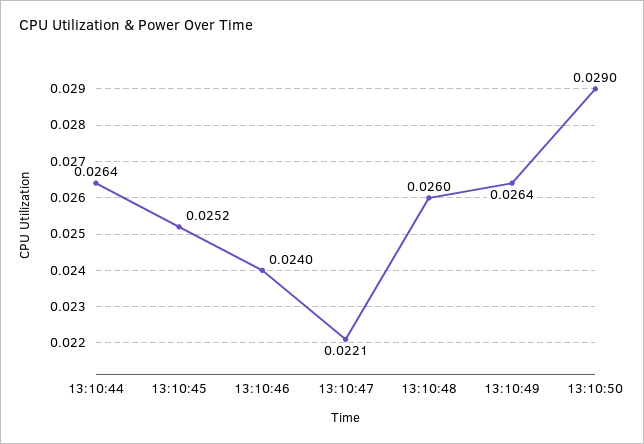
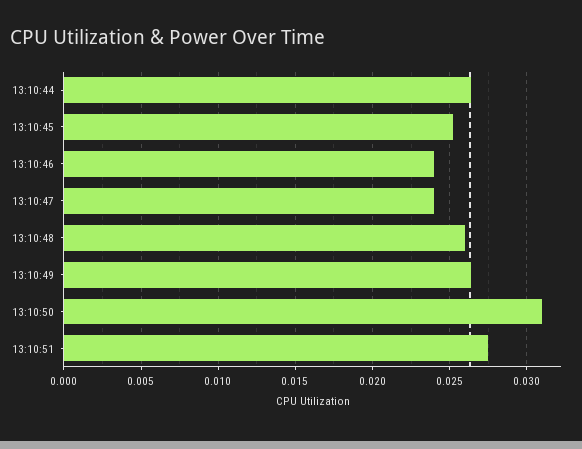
13:10:47: 0.0221 -> 0.024
13:10:50: 0.029 -> 0.031
13:10:51: none -> 0.0275

